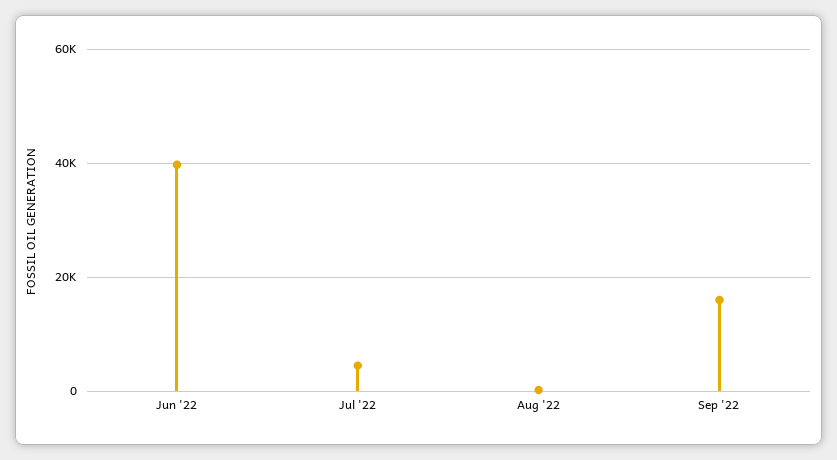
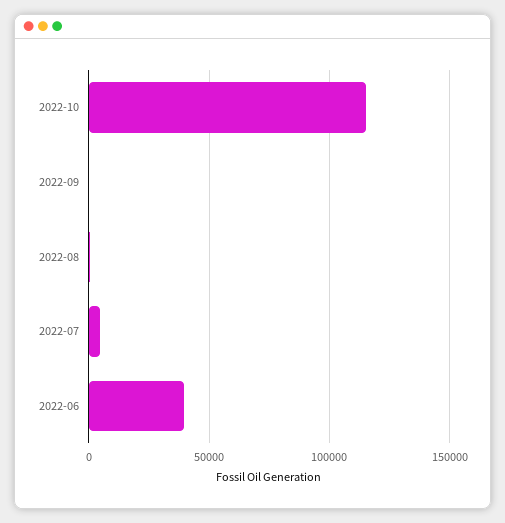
Sep '22: 16000 -> 0
2022-10: none -> 115000

